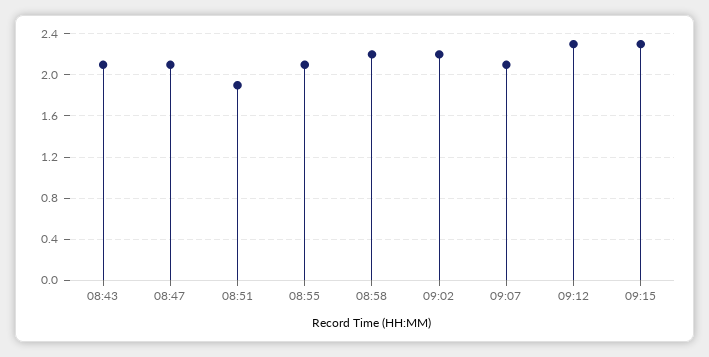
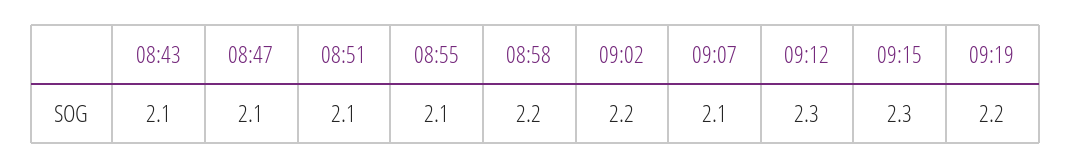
08:51: 1.9 -> 2.1
09:19: none -> 2.2

